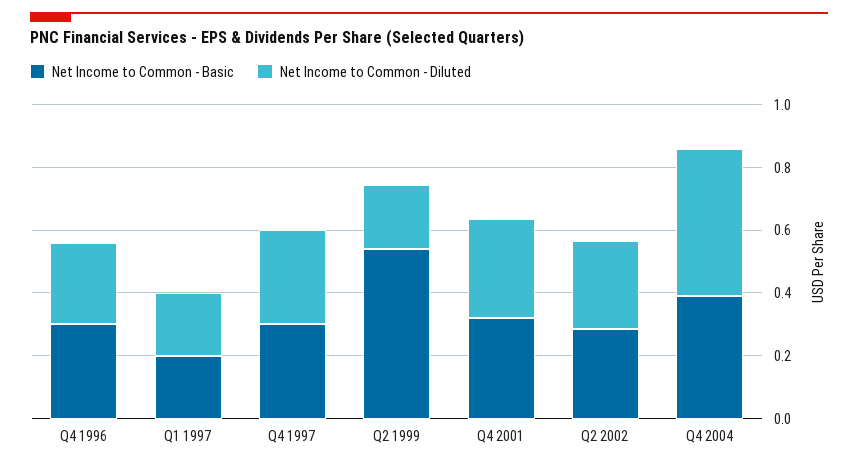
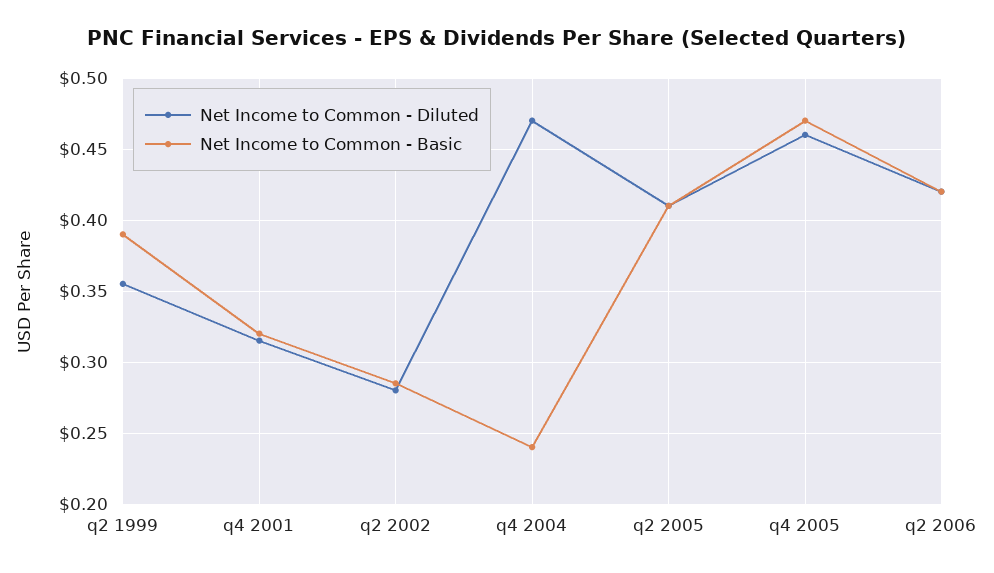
Net Income to Common - Basic, Q4 1996: 0.3 -> none
Net Income to Common - Diluted, Q4 1996: 0.25 -> none
Net Income to Common - Basic, Q1 1997: 0.2 -> none
Net Income to Common - Diluted, Q1 1997: 0.2 -> none
Net Income to Common - Basic, Q4 1997: 0.3 -> none
Net Income to Common - Diluted, Q4 1997: 0.3 -> none
Net Income to Common - Basic, Q2 1999: 0.55 -> 0.39
Net Income to Common - Diluted, Q2 1999: 0.2 -> 0.355
Net Income to Common - Basic, Q4 2004: 0.4 -> 0.24
Net Income to Common - Diluted, q2 2005: none -> 0.41
Net Income to Common - Basic, q2 2005: none -> 0.41
Net Income to Common - Diluted, q4 2005: none -> 0.46
Net Income to Common - Basic, q4 2005: none -> 0.47
Net Income to Common - Diluted, q2 2006: none -> 0.42
Net Income to Common - Basic, q2 2006: none -> 0.42

